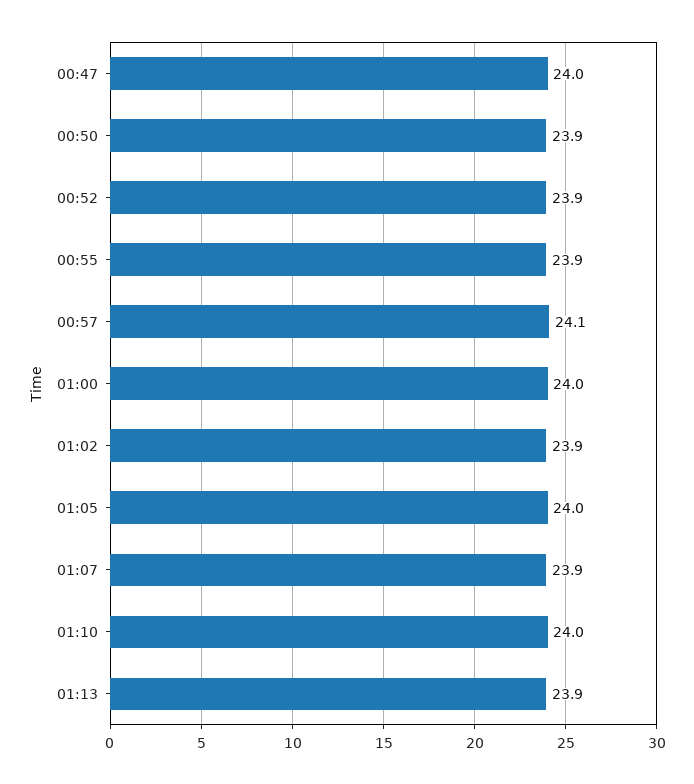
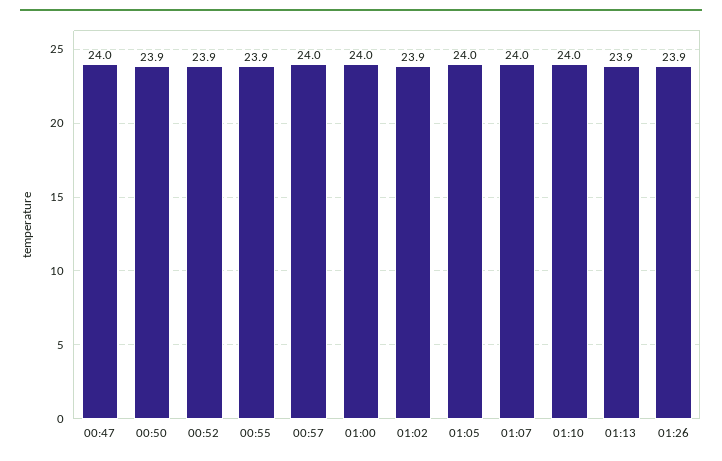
00:57: 24.1 -> 24
01:07: 23.9 -> 24
01:26: none -> 23.9

